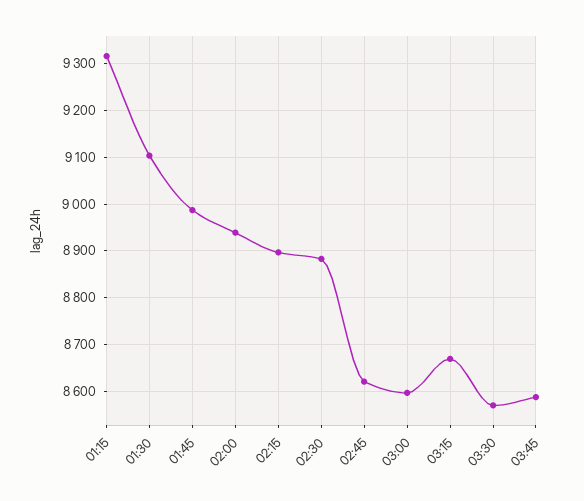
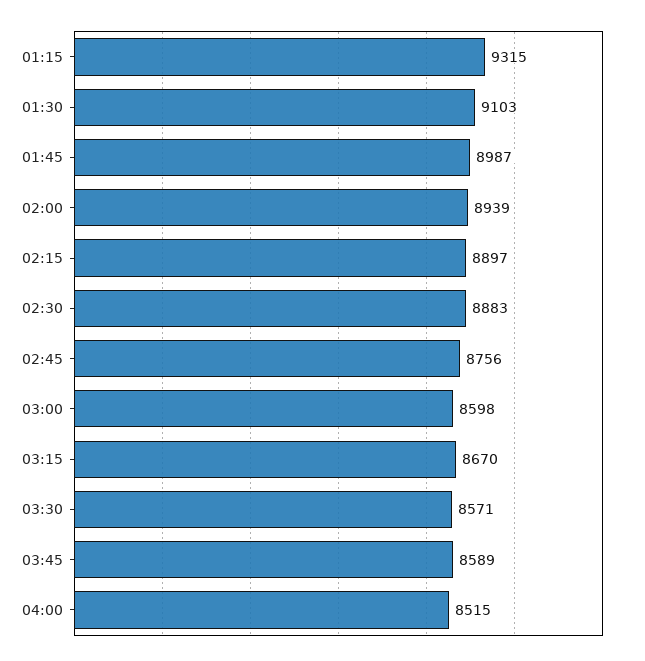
02:45: 8620 -> 8756
04:00: none -> 8515

